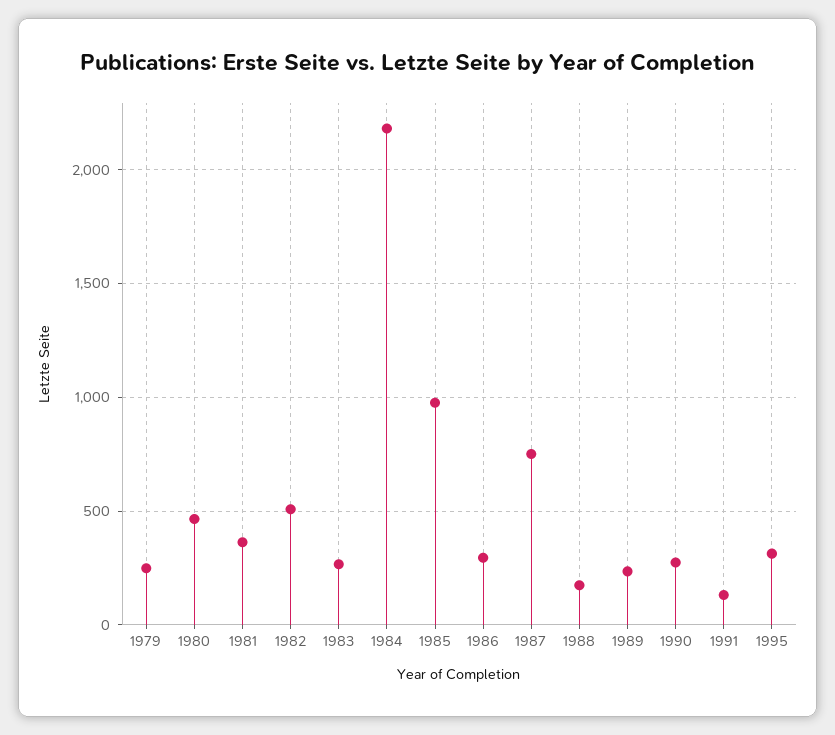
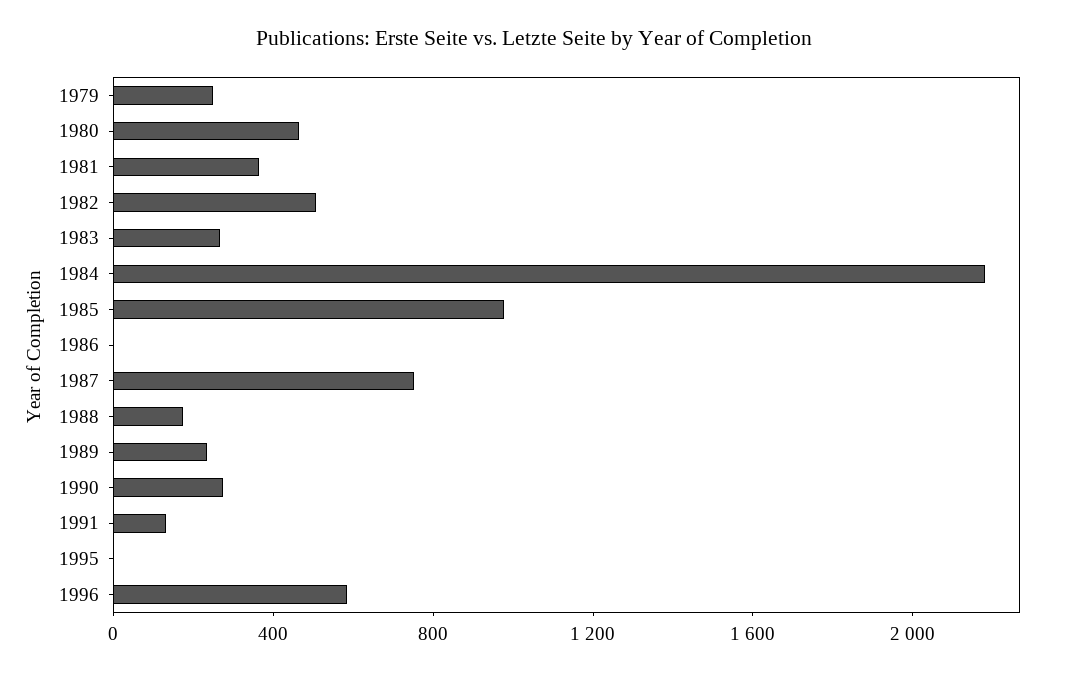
1986: 300 -> 0
1995: 300 -> 0
1996: none -> 600

